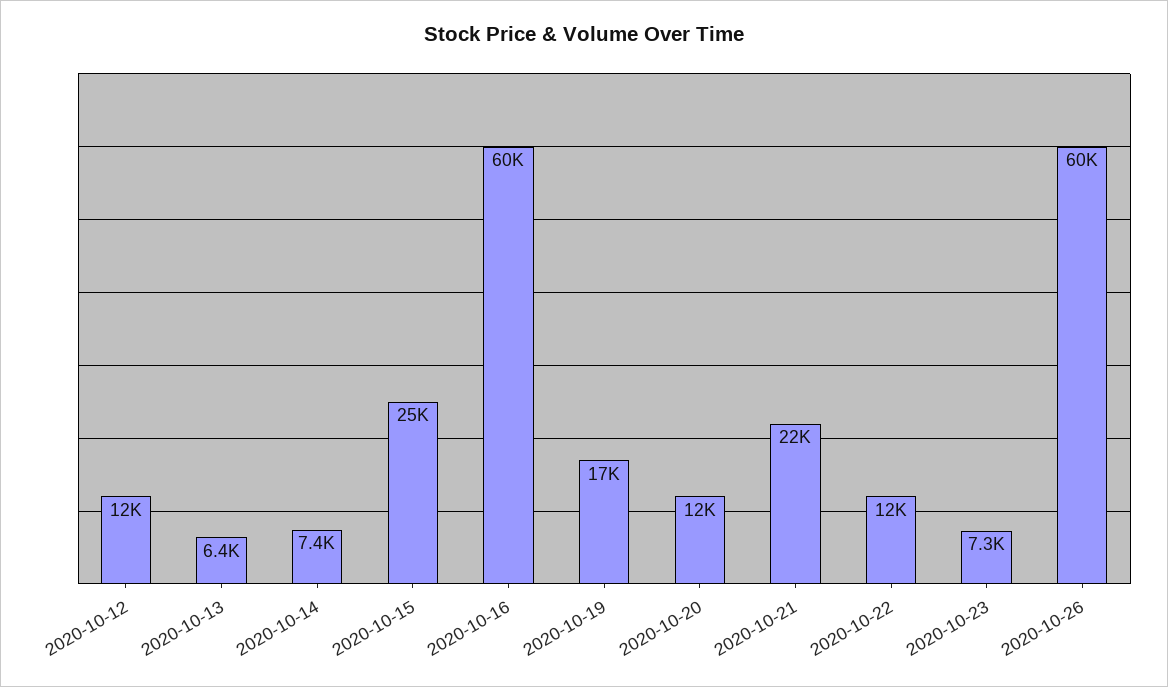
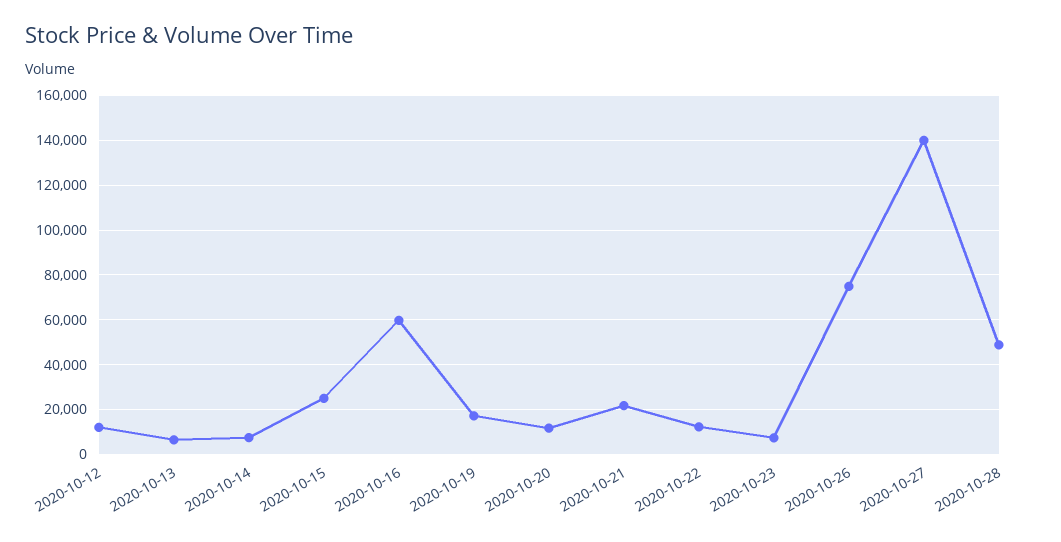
2020-10-26: 60000 -> 75000
2020-10-27: none -> 140000
2020-10-28: none -> 50000

